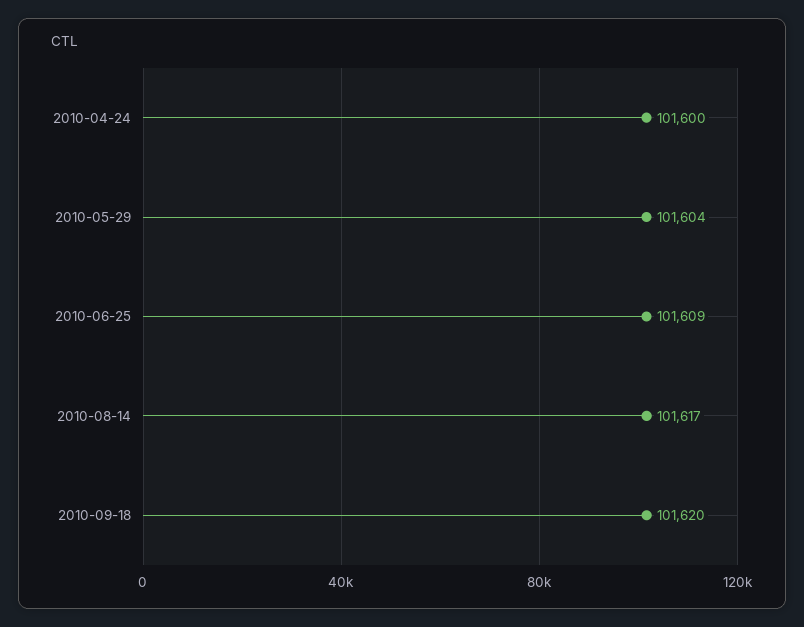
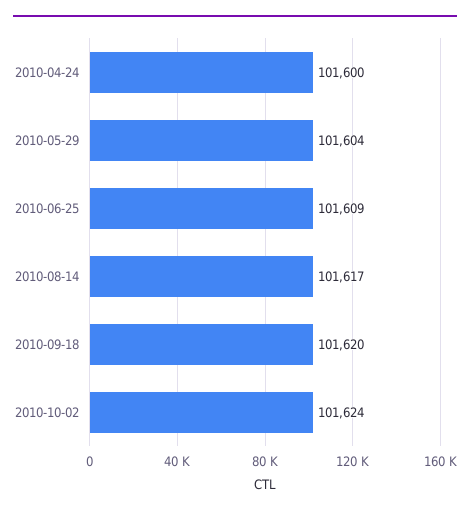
2010-10-02: none -> 101624

